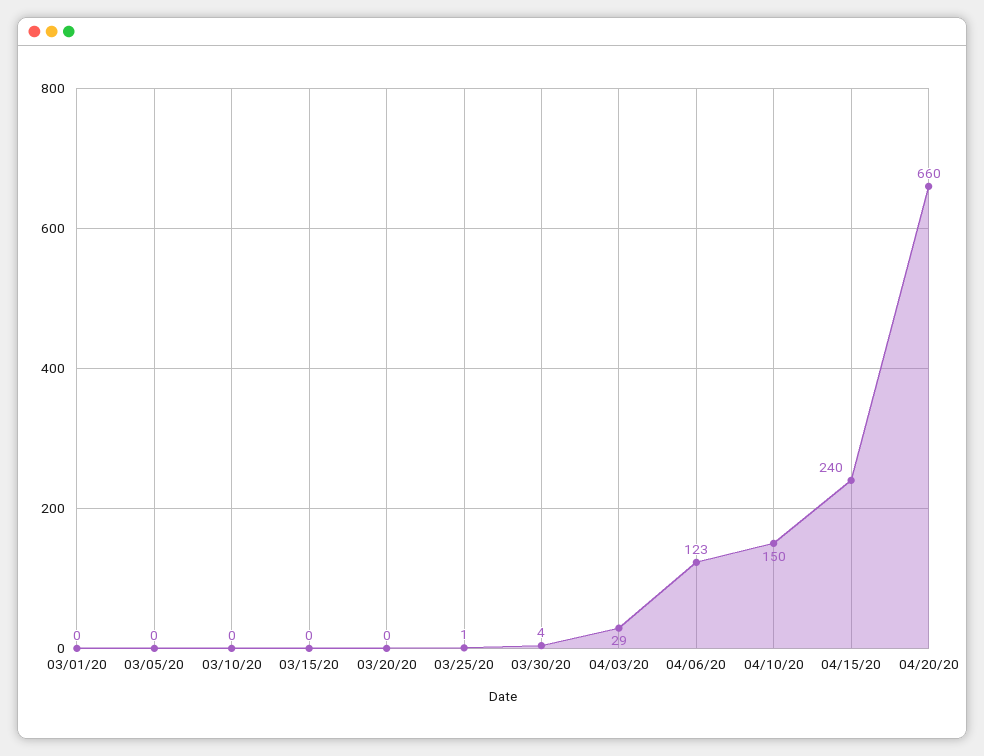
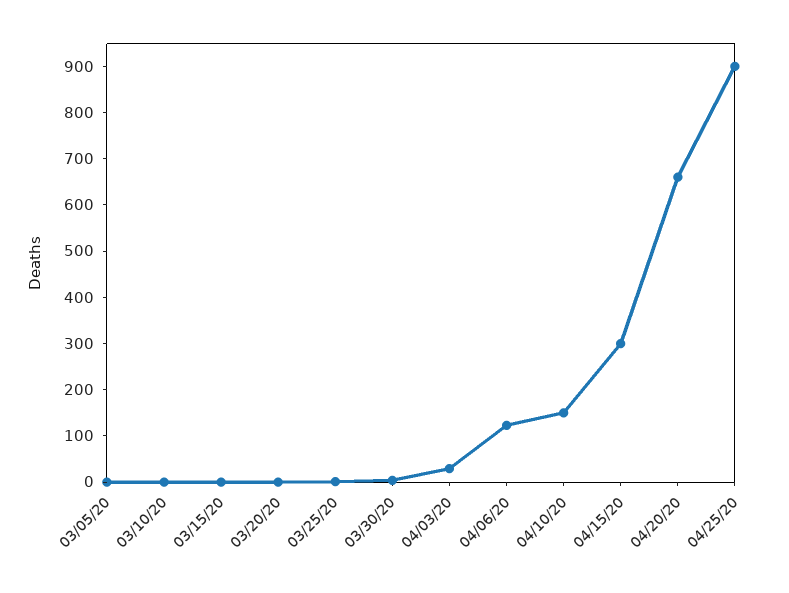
03/01/20: 0 -> none
04/15/20: 240 -> 300
04/25/20: none -> 900

